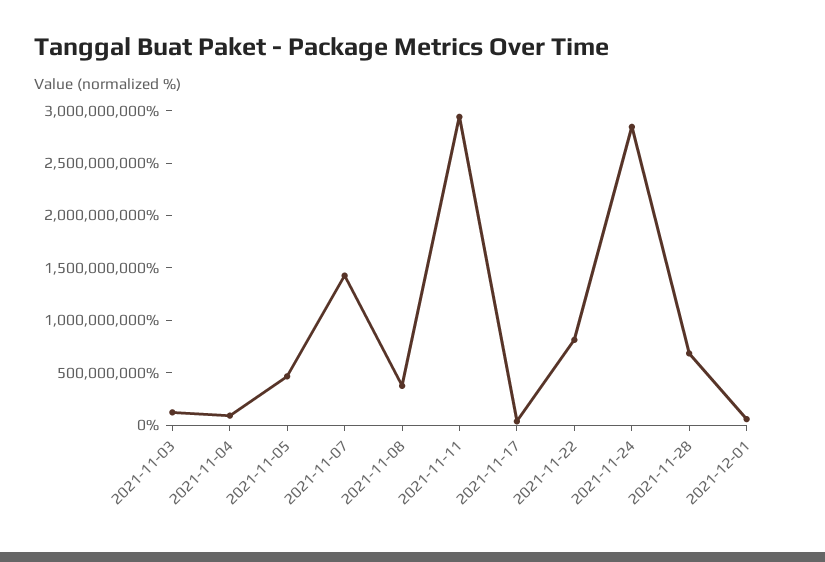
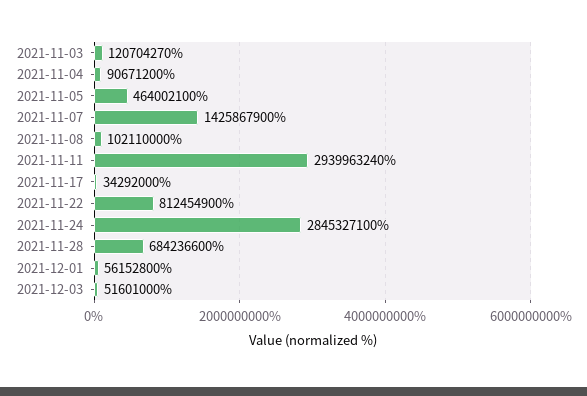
2021-11-08: 400000000 -> 102110000
2021-12-03: none -> 51601000

